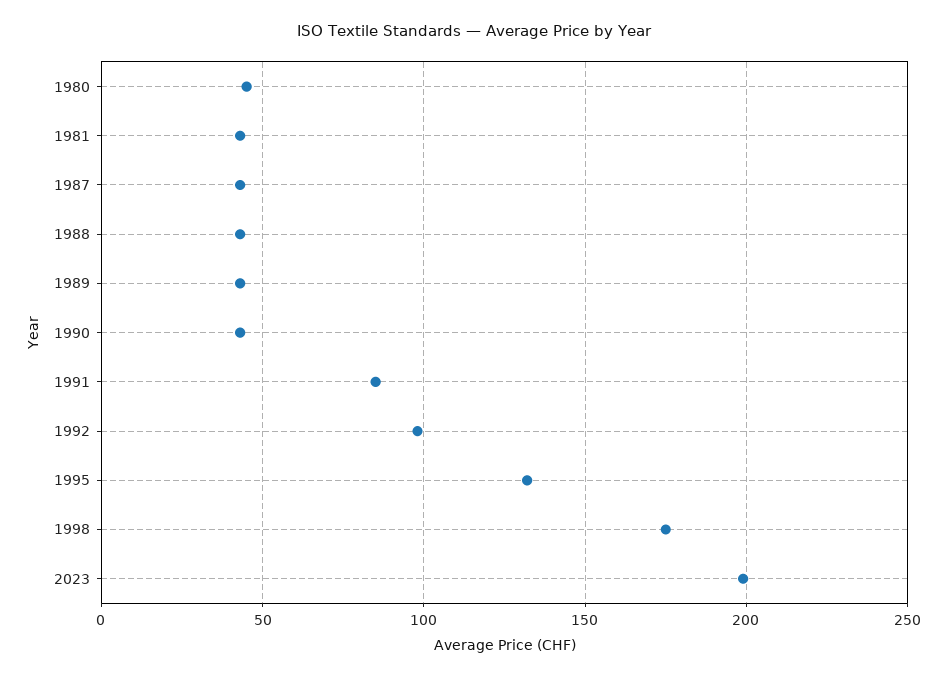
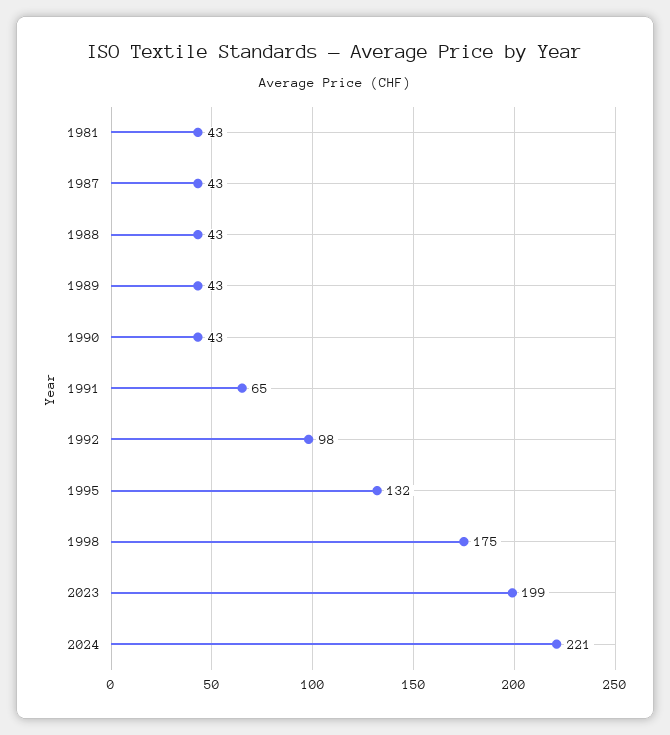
1980: 45 -> none
1991: 85 -> 65
2024: none -> 221

